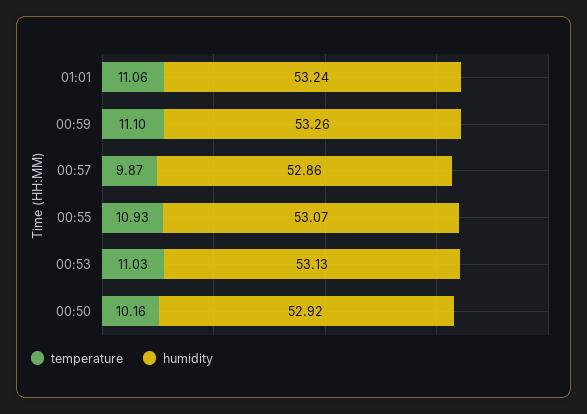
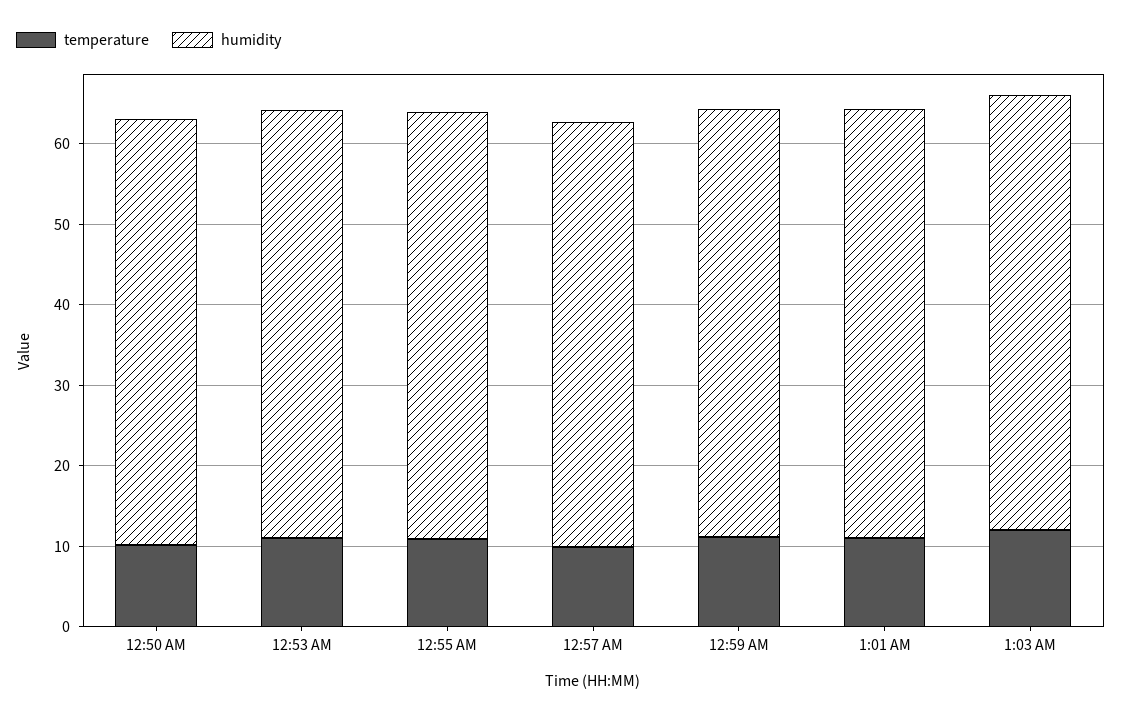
temperature, 1:03 AM: none -> 12
humidity, 1:03 AM: none -> 54

